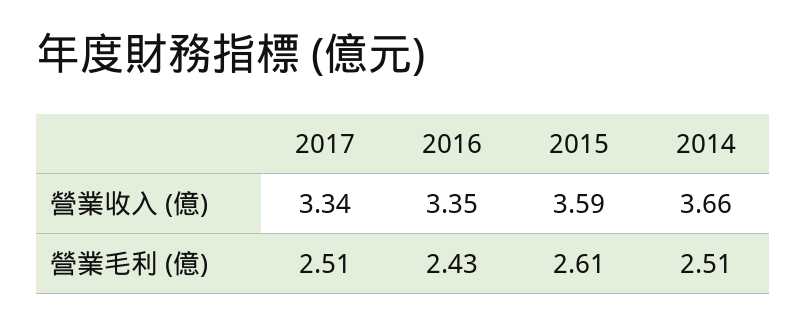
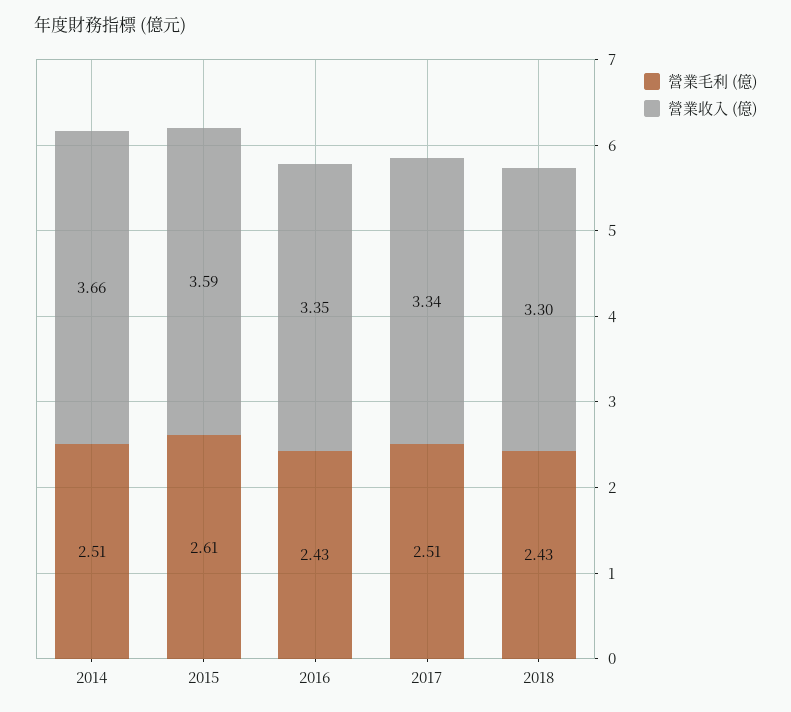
營業毛利 (億), 2018: none -> 2.43
營業收入 (億), 2018: none -> 3.3

